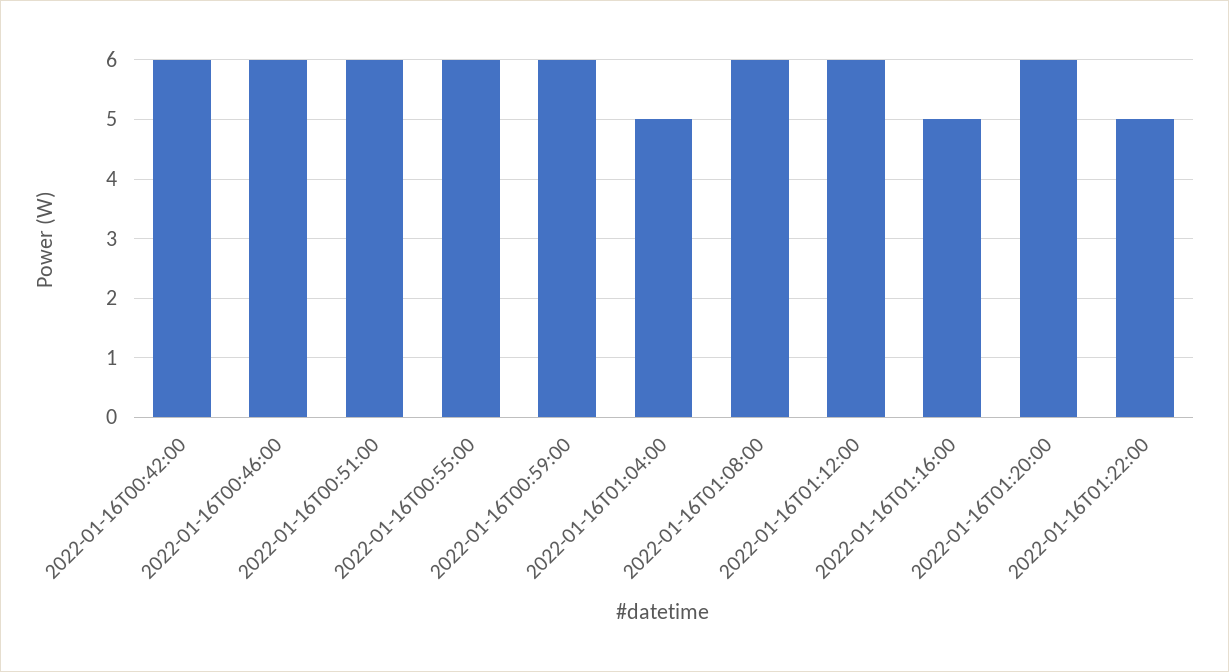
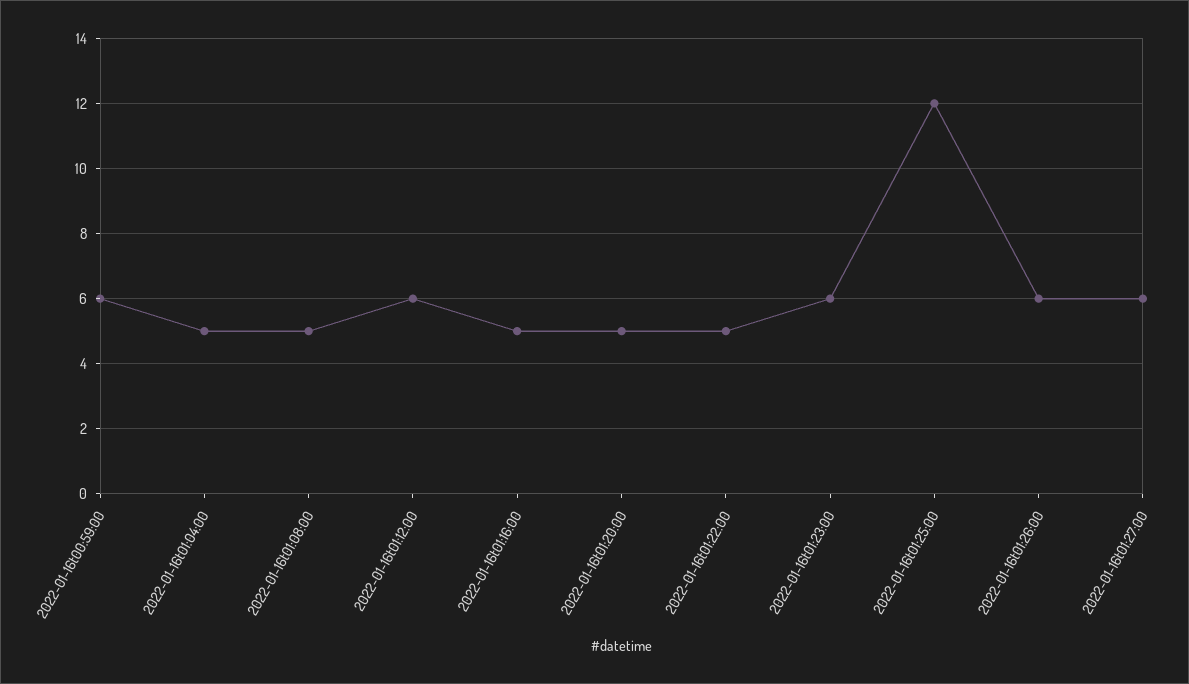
2022-01-16T00:42:00: 6 -> none
2022-01-16T00:46:00: 6 -> none
2022-01-16T00:51:00: 6 -> none
2022-01-16T00:55:00: 6 -> none
2022-01-16T01:08:00: 6 -> 5
2022-01-16T01:20:00: 6 -> 5
2022-01-16t01:23:00: none -> 6
2022-01-16t01:25:00: none -> 12
2022-01-16t01:26:00: none -> 6
2022-01-16t01:27:00: none -> 6

